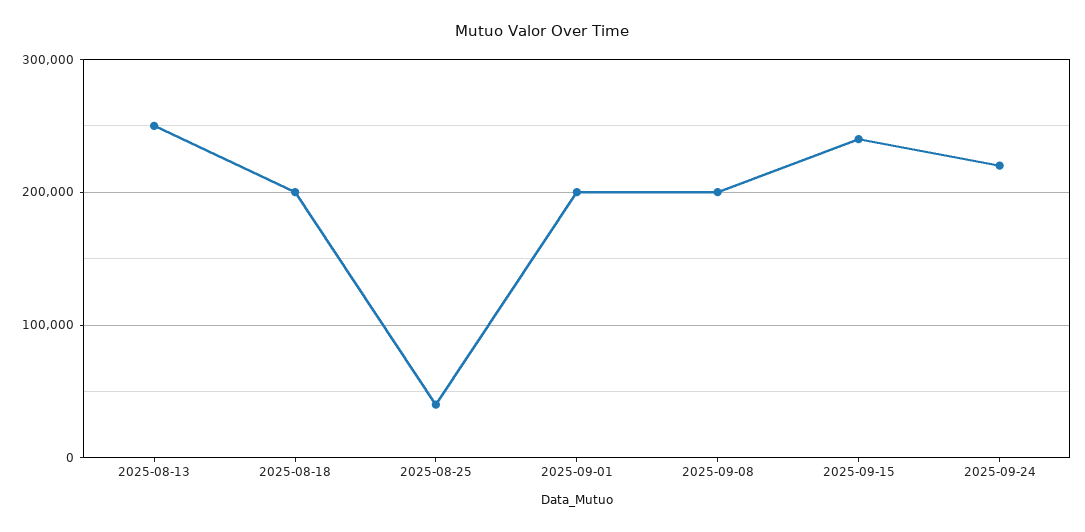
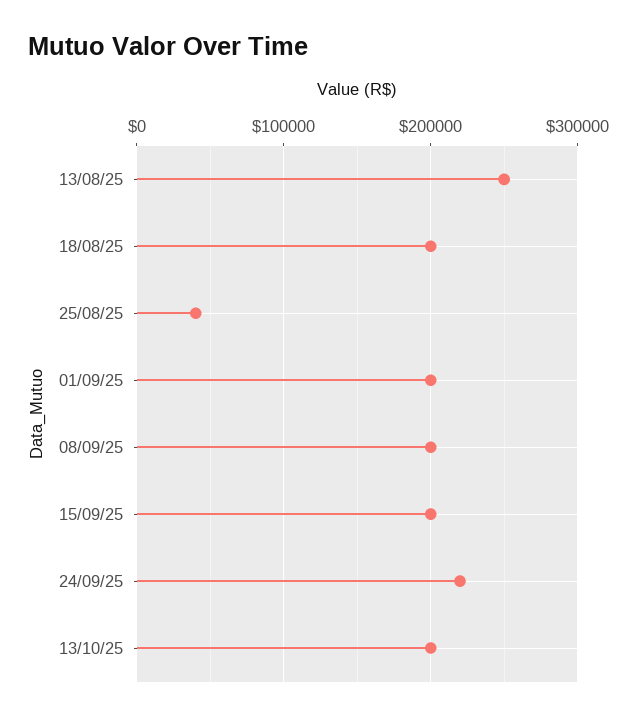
2025-09-15: 240000 -> 200000
13/10/25: none -> 200000

